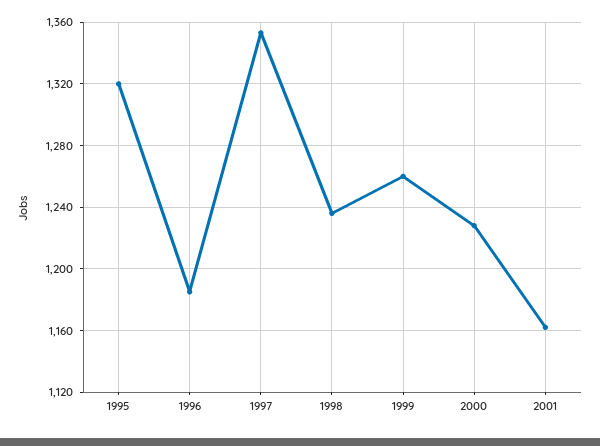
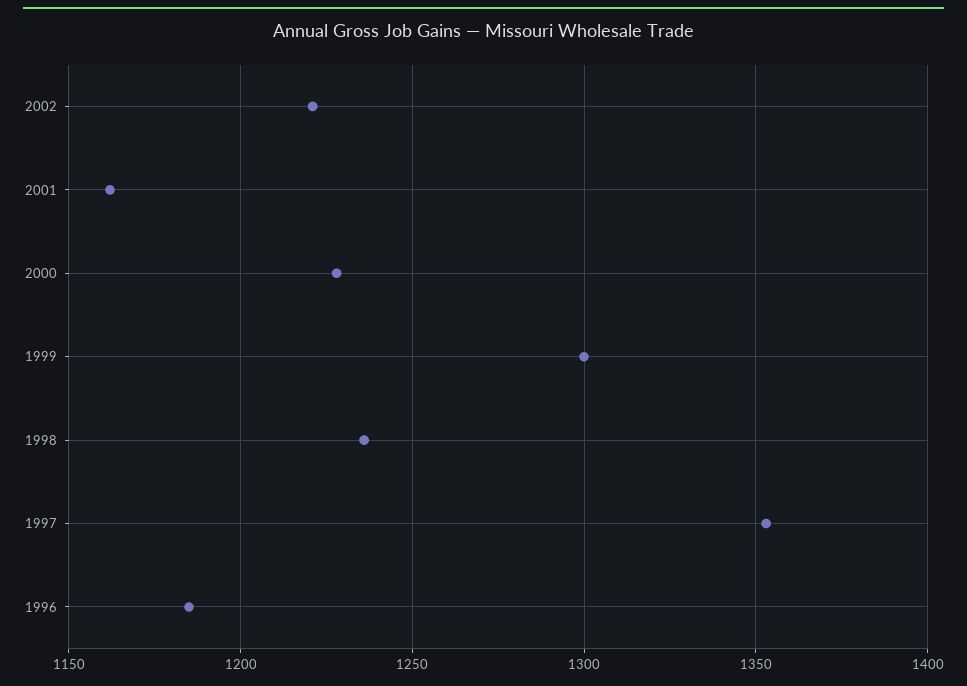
1995: 1320 -> none
1999: 1260 -> 1300
2002: none -> 1220

